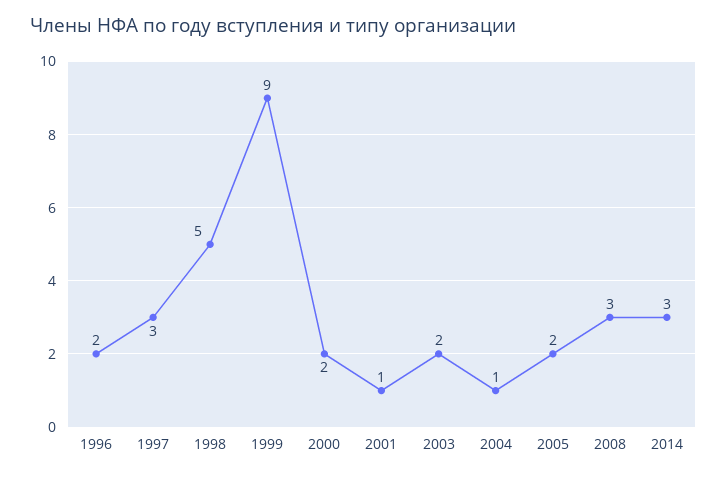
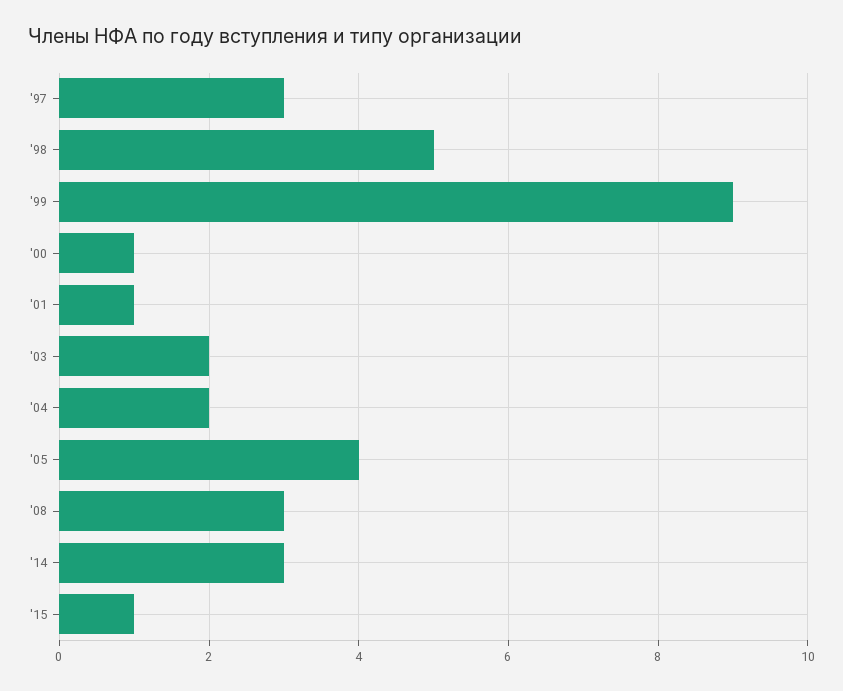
1996: 2 -> none
2000: 2 -> 1
2004: 1 -> 2
2005: 2 -> 4
'15: none -> 1

